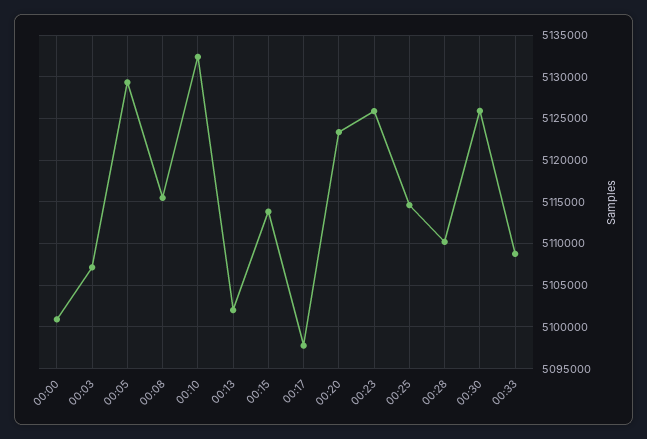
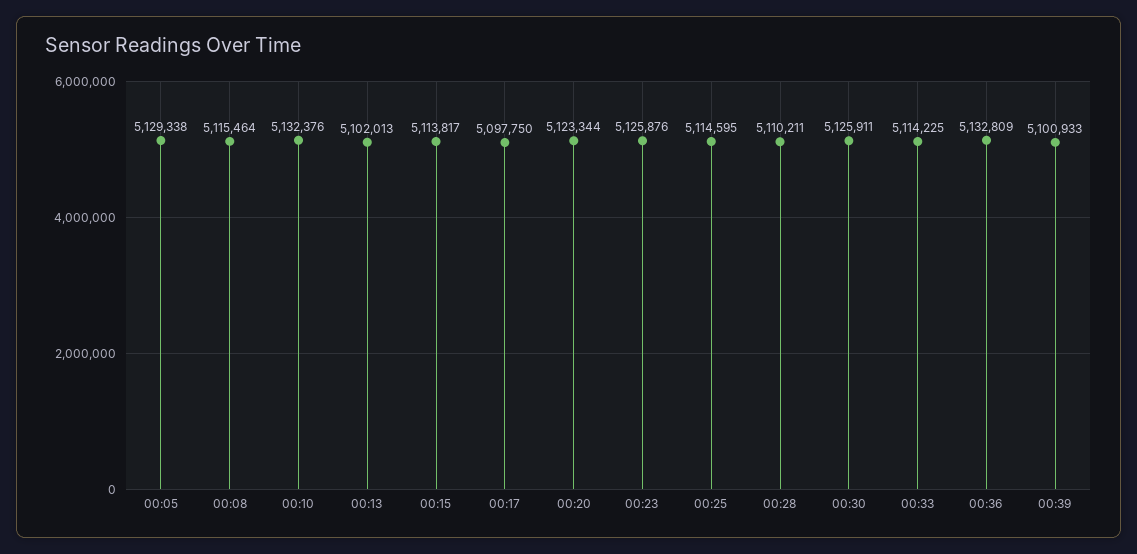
00:00: 5101000 -> none
00:03: 5107000 -> none
00:33: 5109000 -> 5114225
00:36: none -> 5132809
00:39: none -> 5100933

